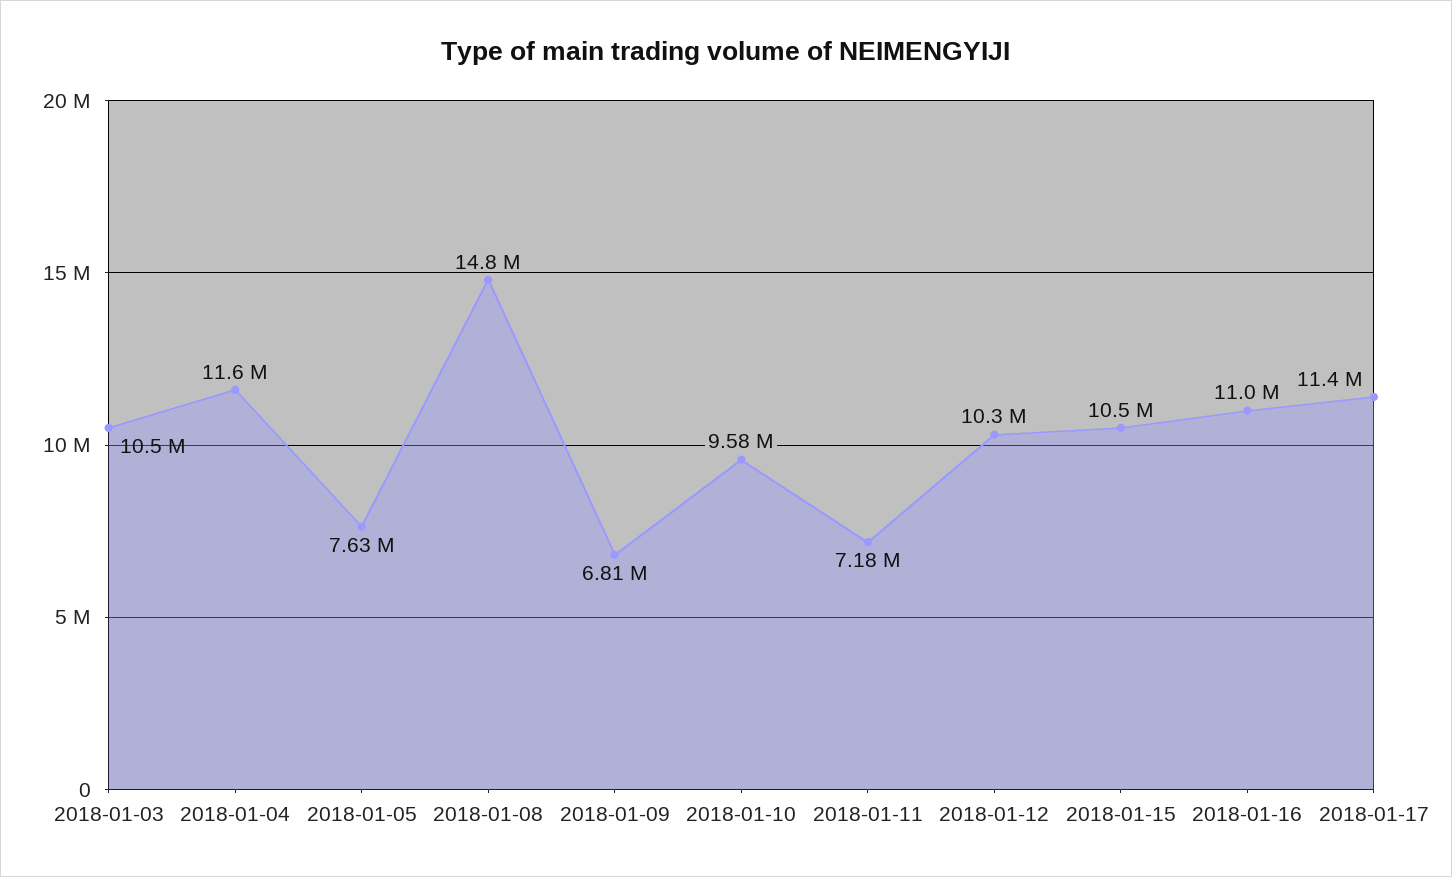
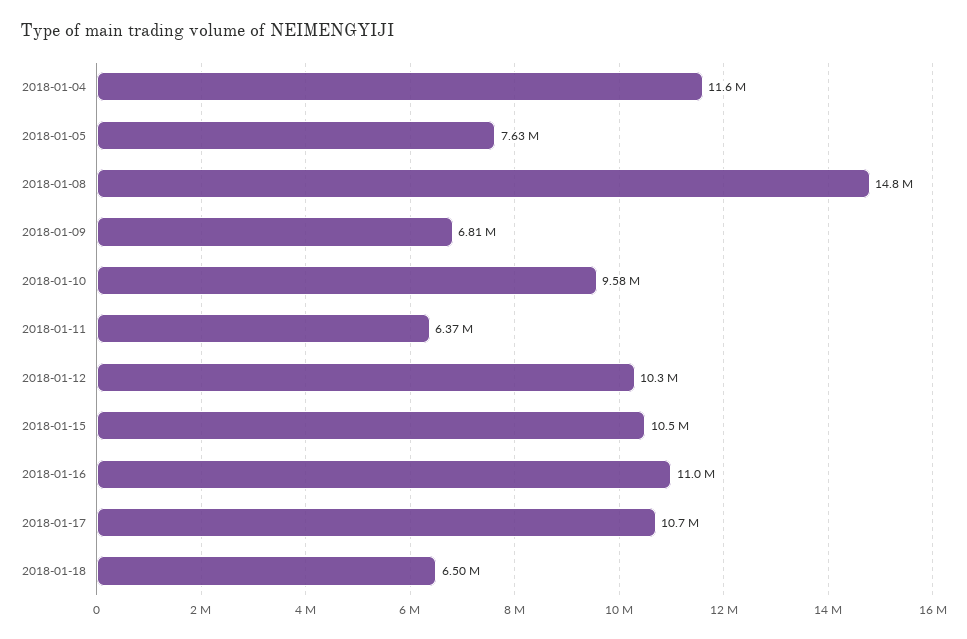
2018-01-03: 10500000 -> none
2018-01-11: 7180000 -> 6370000
2018-01-17: 11400000 -> 10700000
2018-01-18: none -> 6500000

